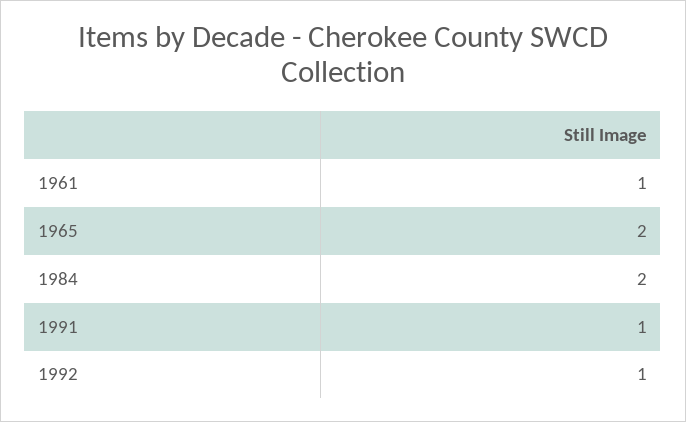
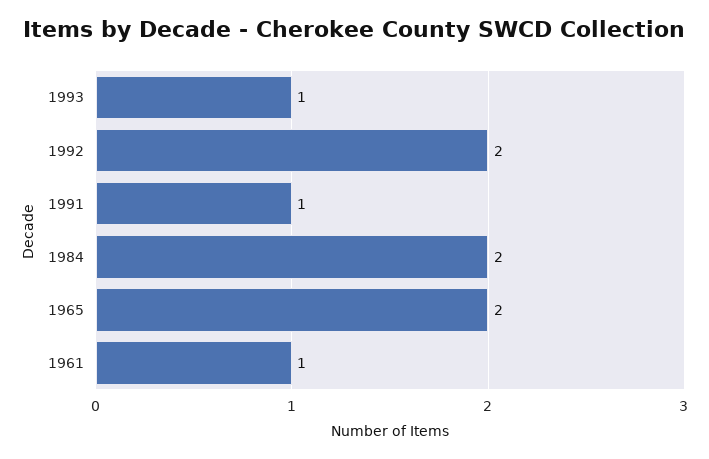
1992: 1 -> 2
1993: none -> 1

